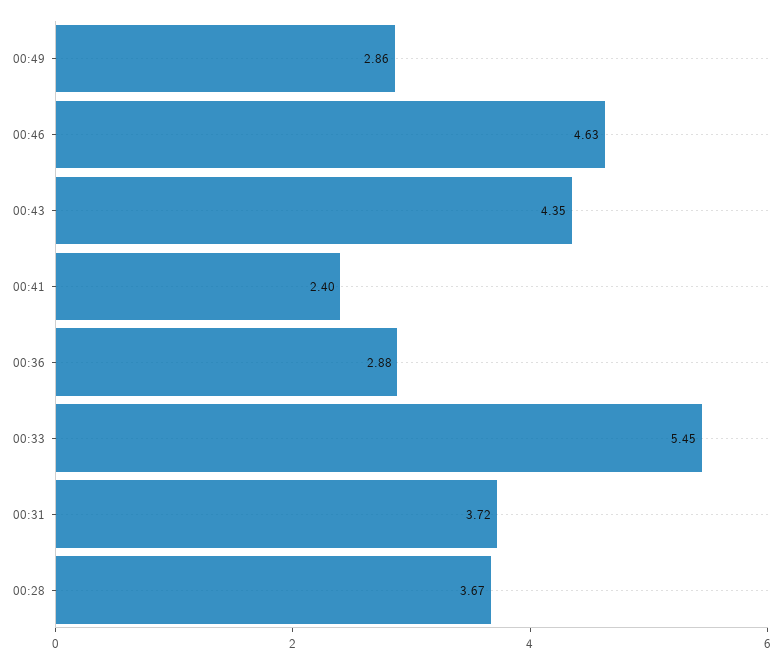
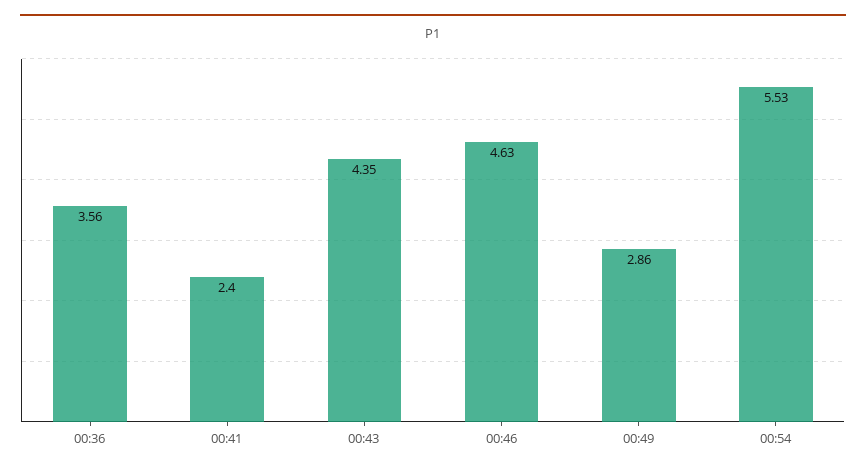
00:36: 2.88 -> 3.56
00:33: 5.45 -> none
00:31: 3.72 -> none
00:28: 3.67 -> none
00:54: none -> 5.53

